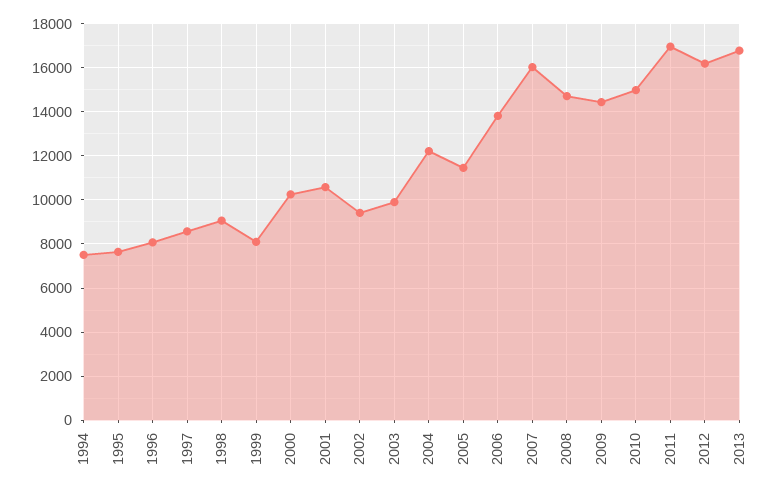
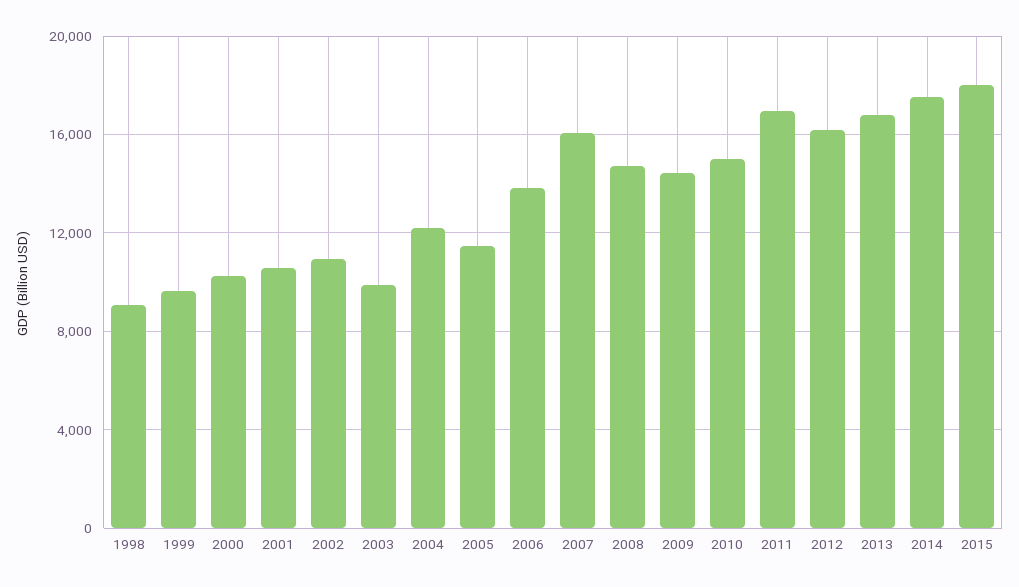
1994: 7500 -> none
1995: 7500 -> none
1996: 8000 -> none
1997: 8500 -> none
1999: 8000 -> 9500
2002: 9500 -> 11000
2014: none -> 17500
2015: none -> 18000

